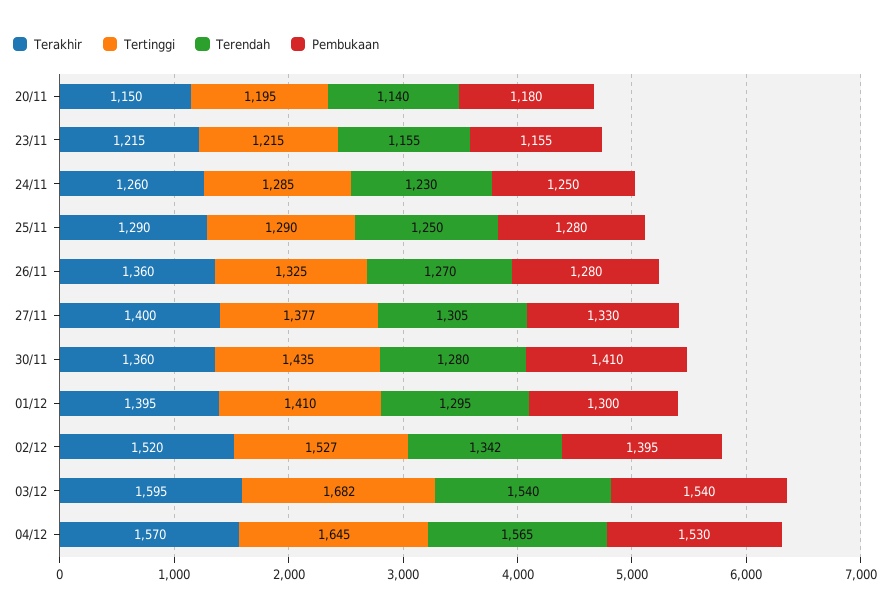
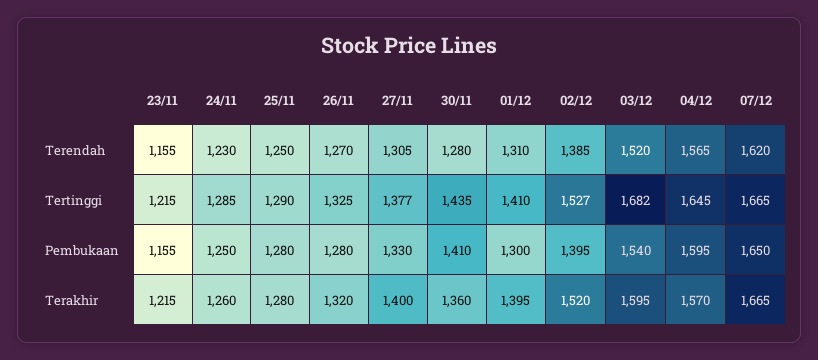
Terakhir, 20/11: 1150 -> none
Tertinggi, 20/11: 1195 -> none
Terendah, 20/11: 1140 -> none
Pembukaan, 20/11: 1180 -> none
Terakhir, 25/11: 1290 -> 1280
Terakhir, 26/11: 1360 -> 1320
Terendah, 01/12: 1295 -> 1310
Terendah, 02/12: 1342 -> 1385
Terendah, 03/12: 1540 -> 1520
Pembukaan, 04/12: 1530 -> 1595
Terendah, 07/12: none -> 1620
Tertinggi, 07/12: none -> 1665
Pembukaan, 07/12: none -> 1650
Terakhir, 07/12: none -> 1665

